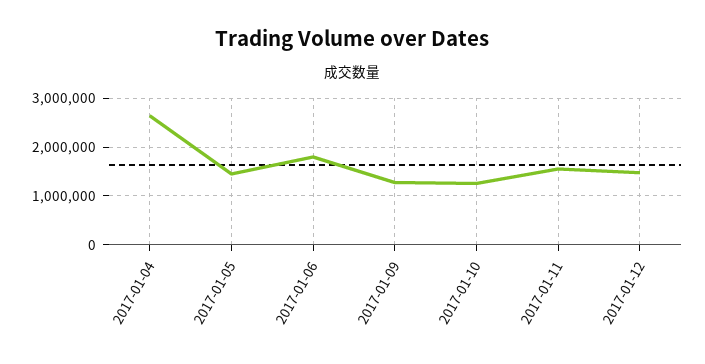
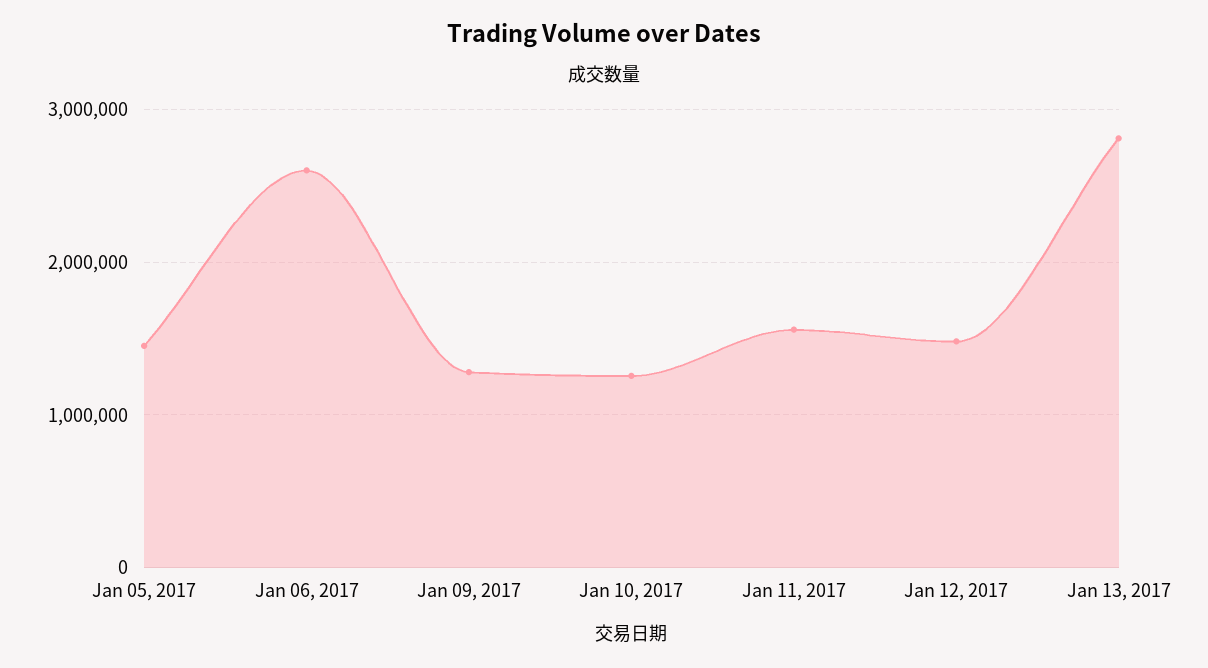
2017-01-04: 2600000 -> none
2017-01-06: 1800000 -> 2600000
Jan 13, 2017: none -> 2800000

